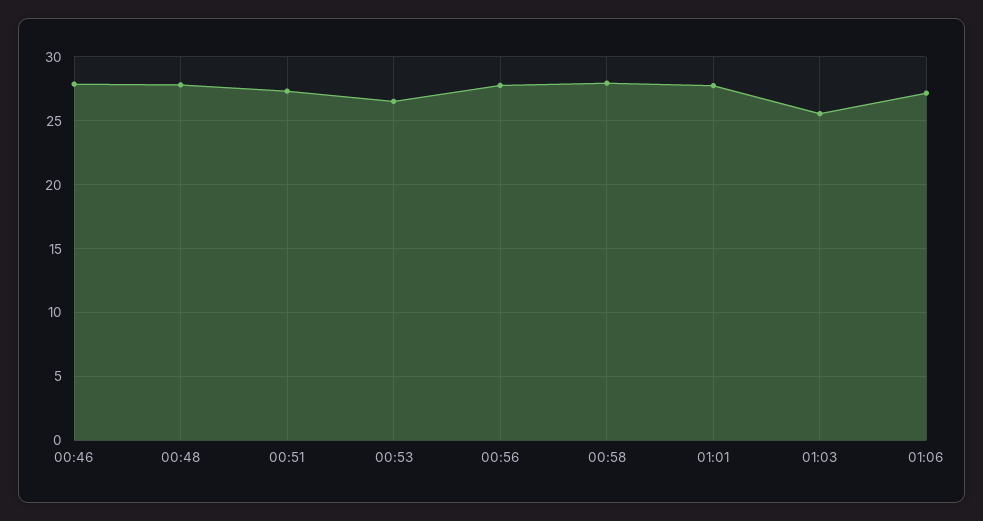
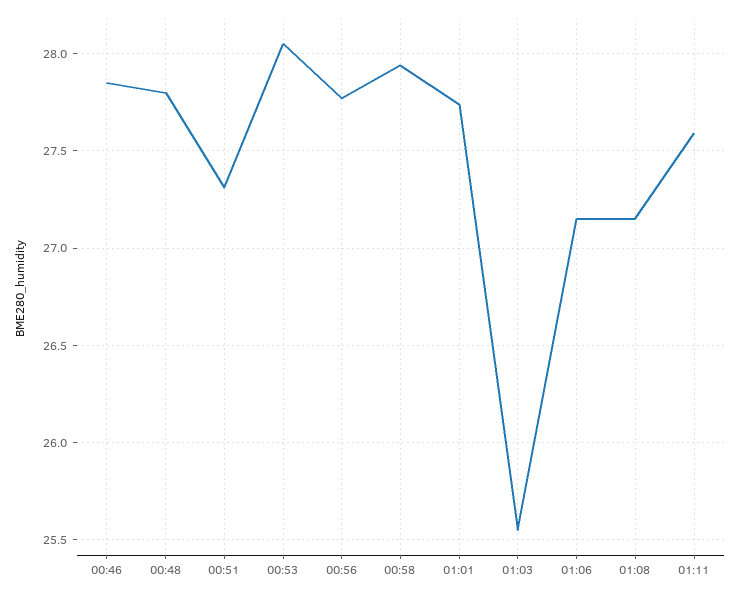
00:53: 26.5 -> 28.05
01:08: none -> 27.15
01:11: none -> 27.6

